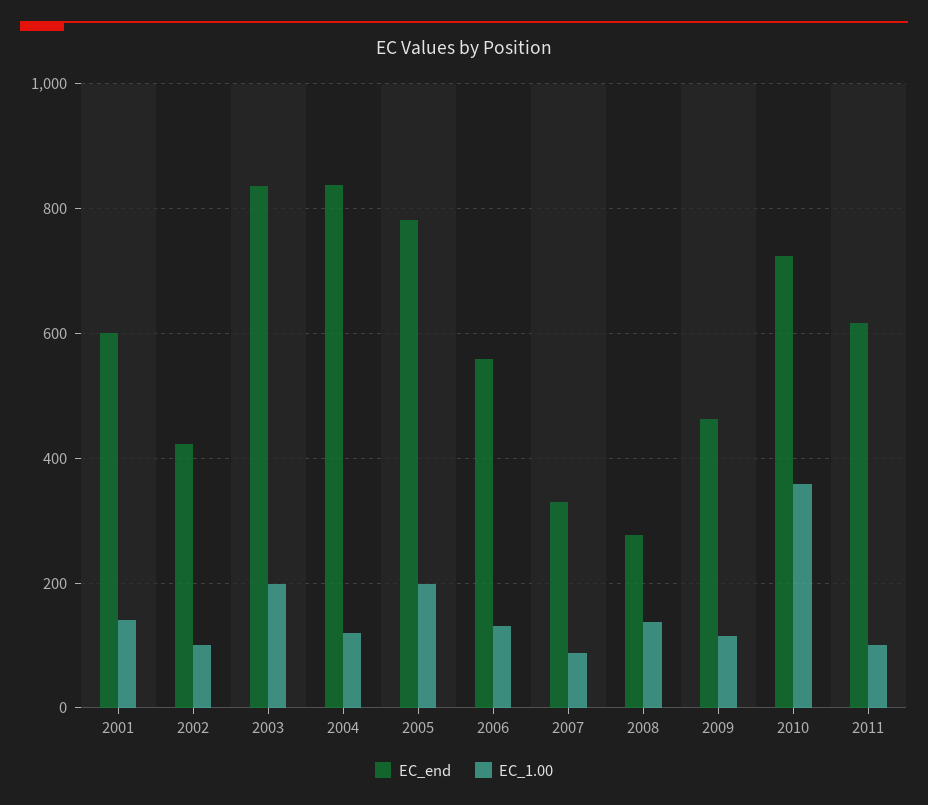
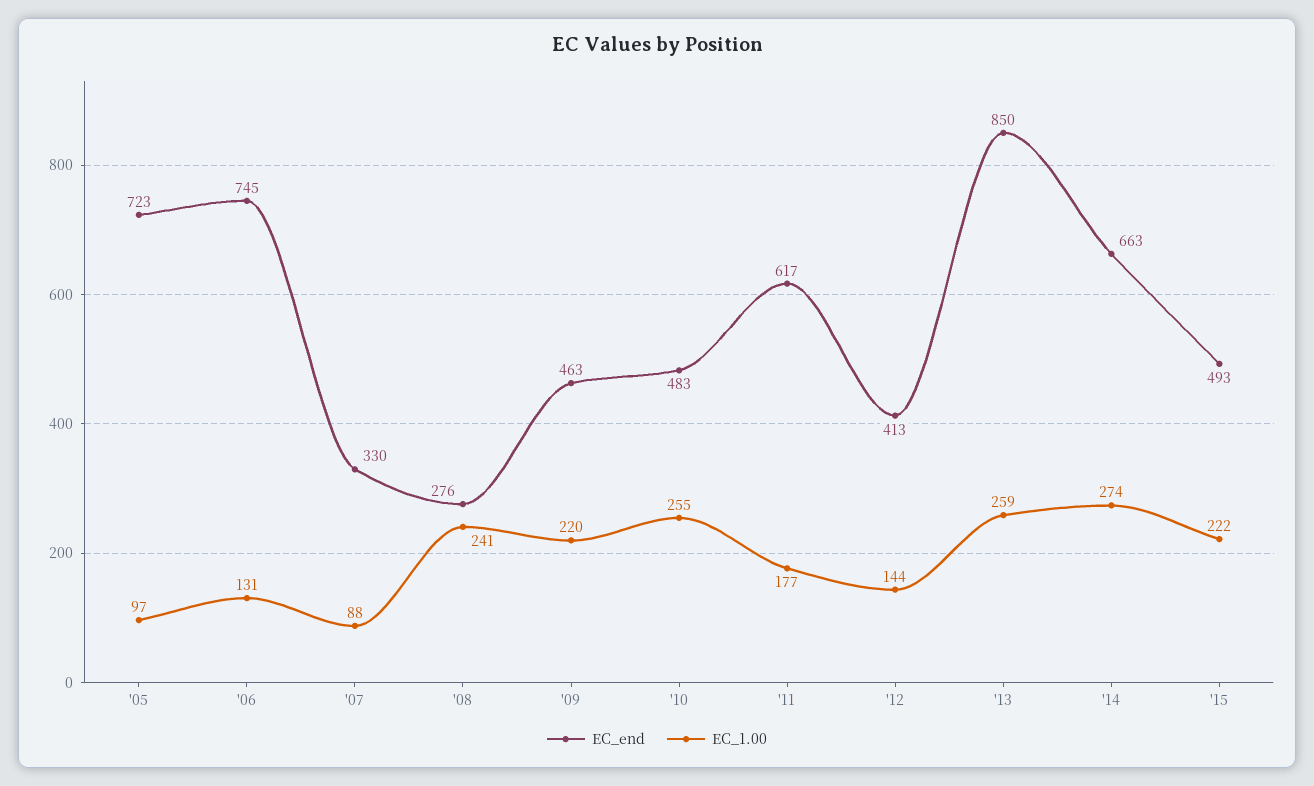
EC_end, 2001: 600 -> none
EC_1.00, 2001: 140 -> none
EC_end, 2002: 420 -> none
EC_1.00, 2002: 100 -> none
EC_end, 2003: 840 -> none
EC_1.00, 2003: 200 -> none
EC_end, 2004: 840 -> none
EC_1.00, 2004: 120 -> none
EC_end, 2005: 780 -> 723
EC_1.00, 2005: 200 -> 97
EC_end, 2006: 560 -> 745
EC_1.00, 2008: 140 -> 241
EC_1.00, 2009: 120 -> 220
EC_end, 2010: 720 -> 483
EC_1.00, 2010: 360 -> 255
EC_1.00, 2011: 100 -> 177
EC_end, '12: none -> 413
EC_1.00, '12: none -> 144
EC_end, '13: none -> 850
EC_1.00, '13: none -> 259
EC_end, '14: none -> 663
EC_1.00, '14: none -> 274
EC_end, '15: none -> 493
EC_1.00, '15: none -> 222

